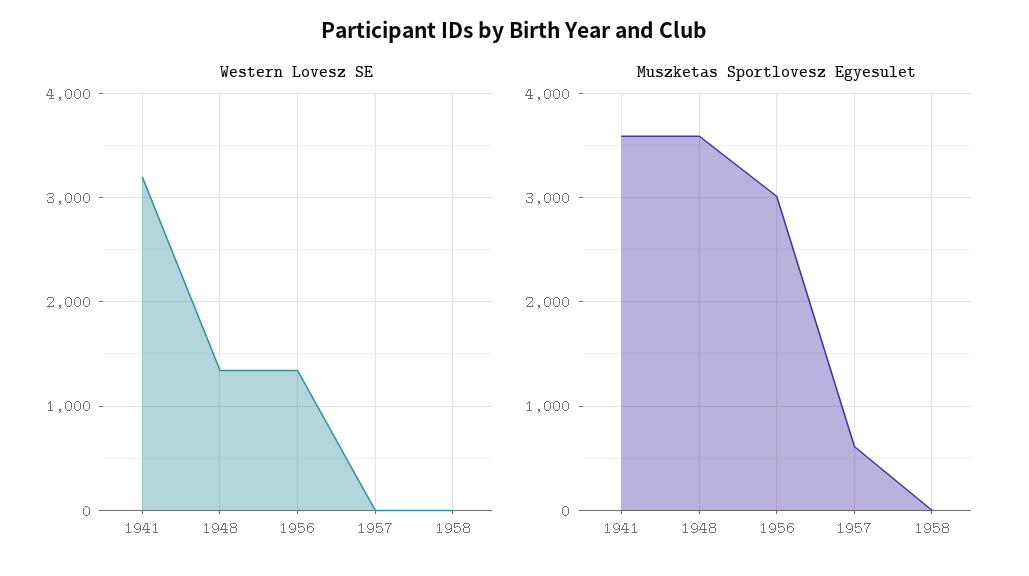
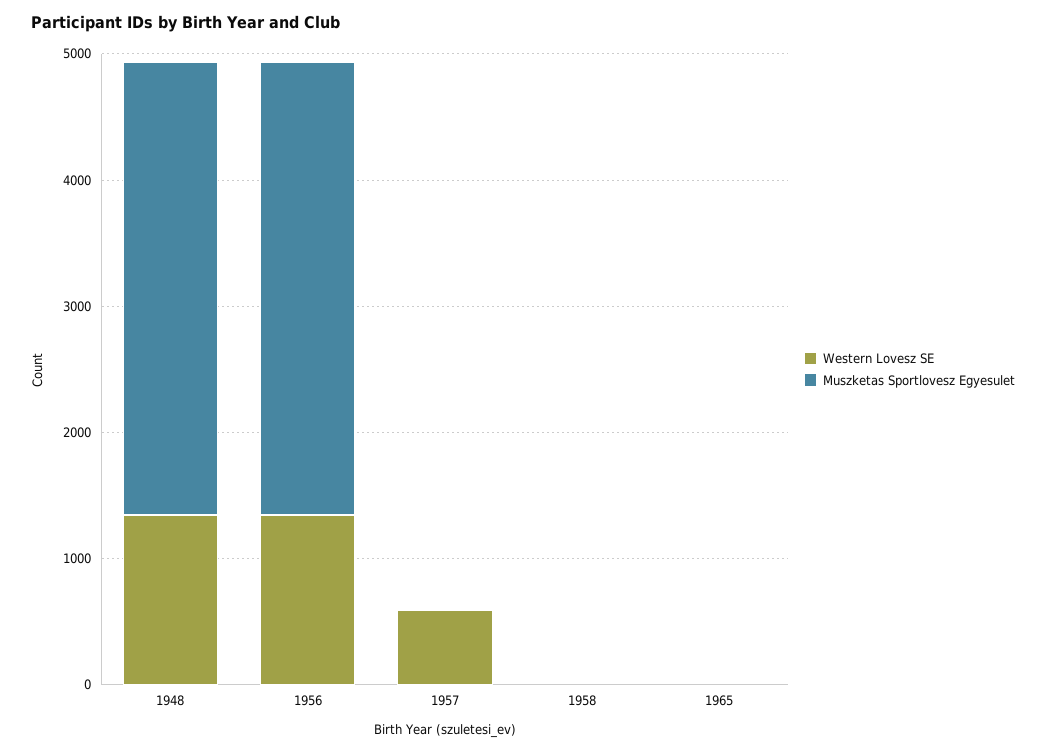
Western Lovesz SE, 1941: 3200 -> none
Western Lovesz SE, 1957: 0 -> 600
Muszketas Sportlovesz Egyesulet, 1941: 3600 -> none
Muszketas Sportlovesz Egyesulet, 1956: 3000 -> 3600
Muszketas Sportlovesz Egyesulet, 1957: 600 -> 0
Western Lovesz SE, 1965: none -> 0
Muszketas Sportlovesz Egyesulet, 1965: none -> 0

